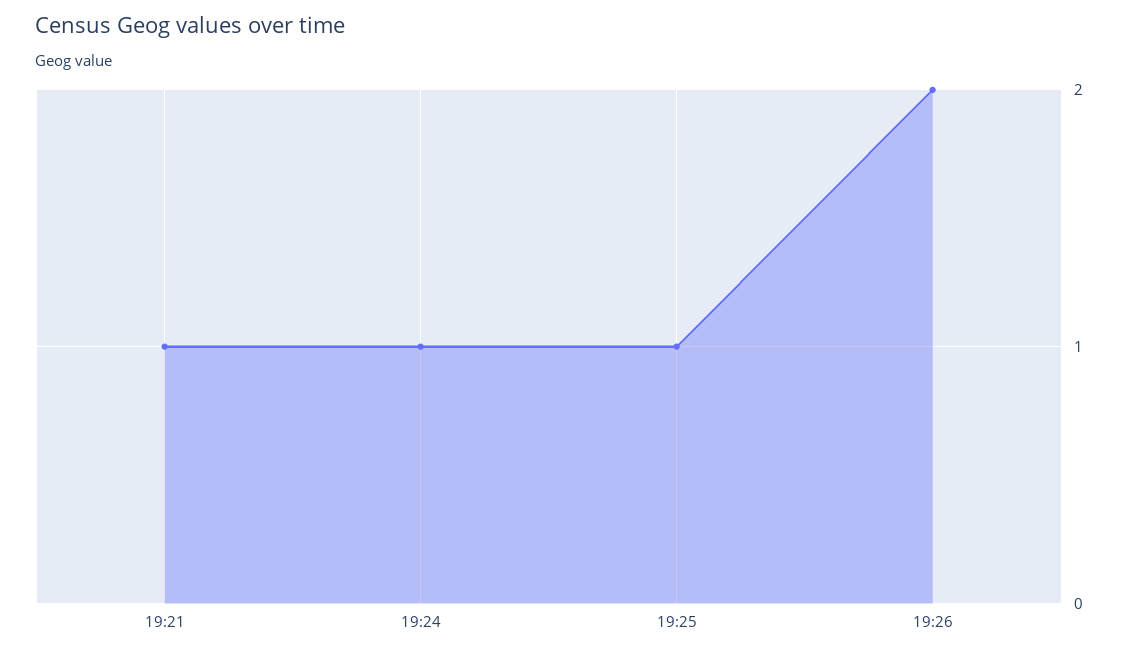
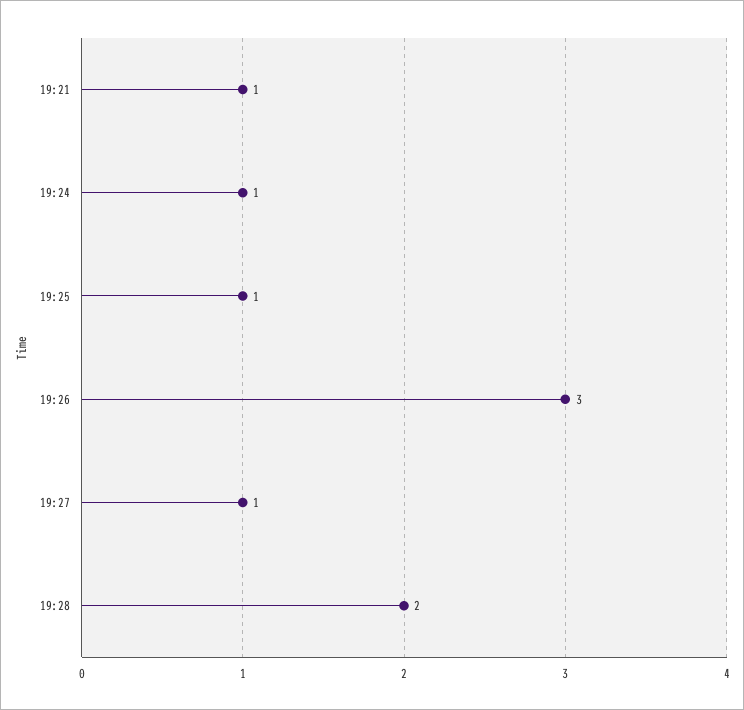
19:26: 2 -> 3
19:27: none -> 1
19:28: none -> 2

